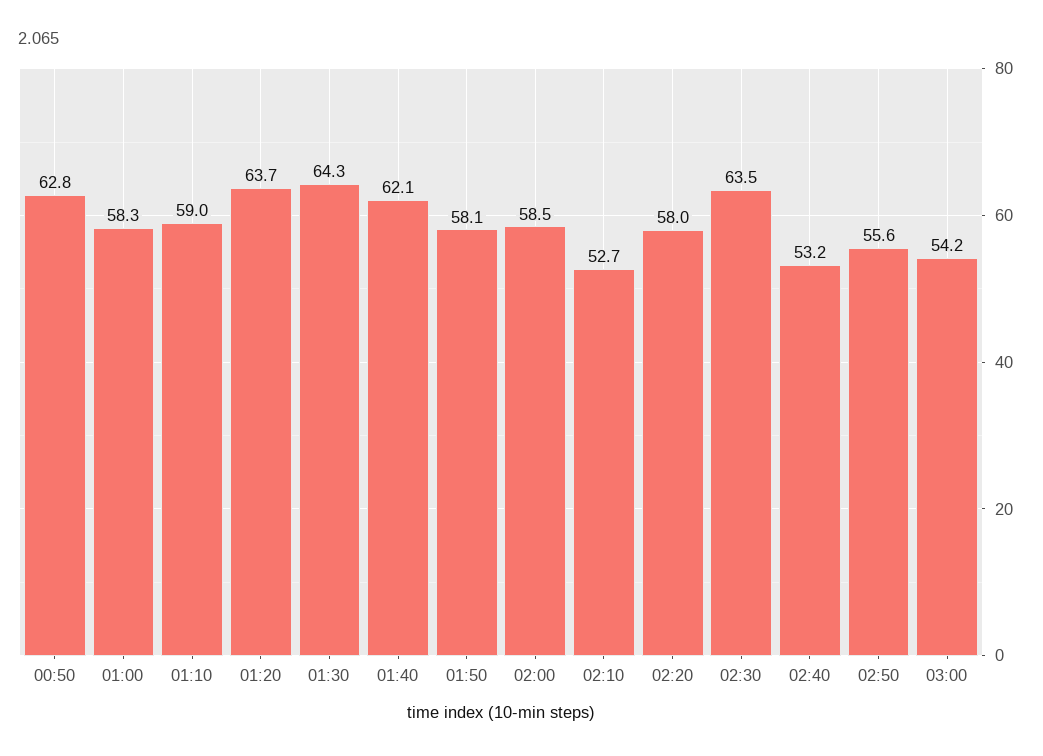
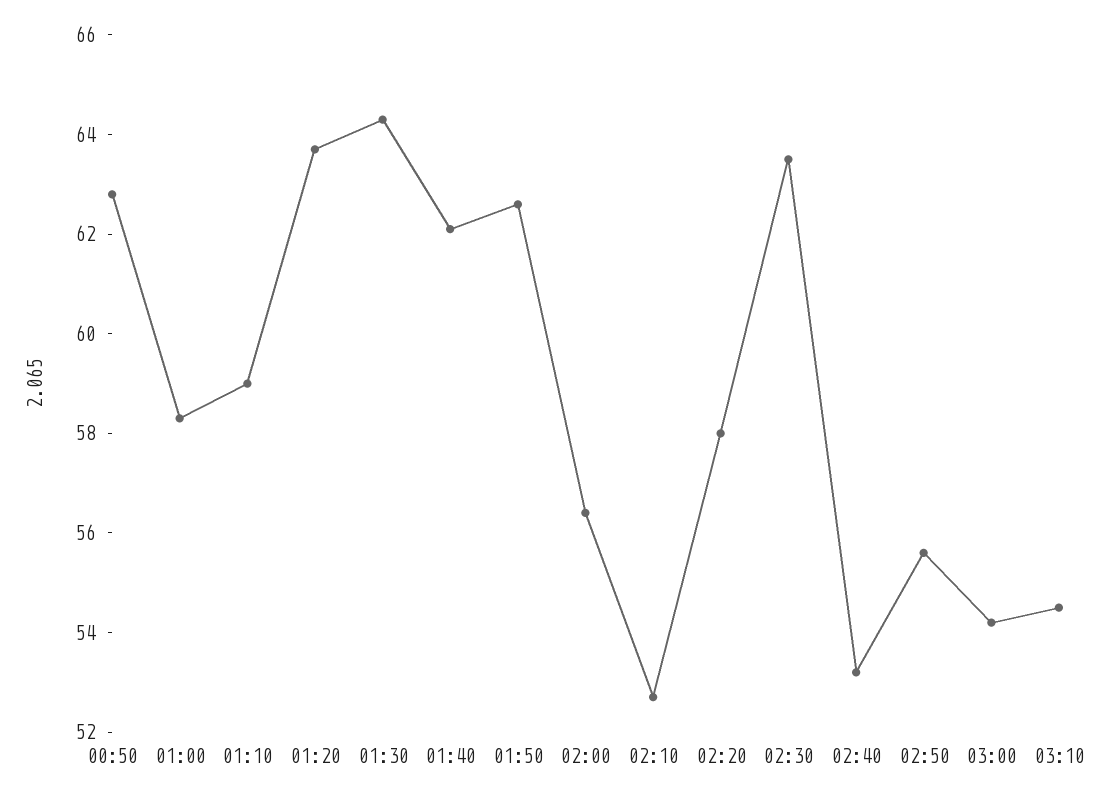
01:50: 58.1 -> 62.5
02:00: 58.5 -> 56.5
03:10: none -> 54.5

